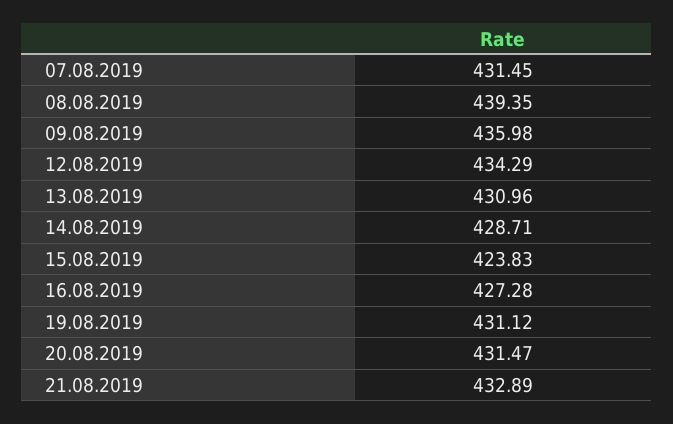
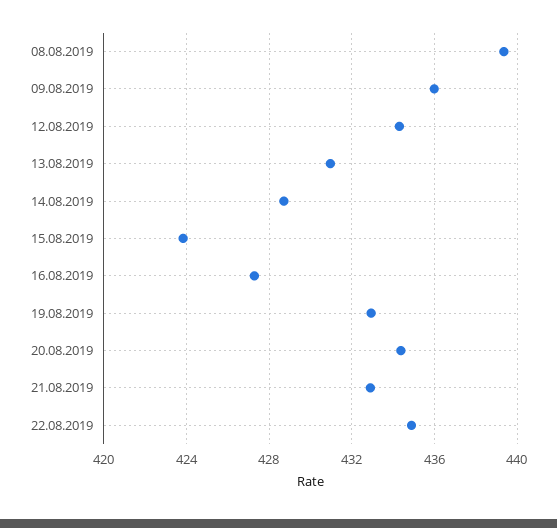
07.08.2019: 431.45 -> none
19.08.2019: 431.12 -> 433
20.08.2019: 431.47 -> 434.5
22.08.2019: none -> 435

